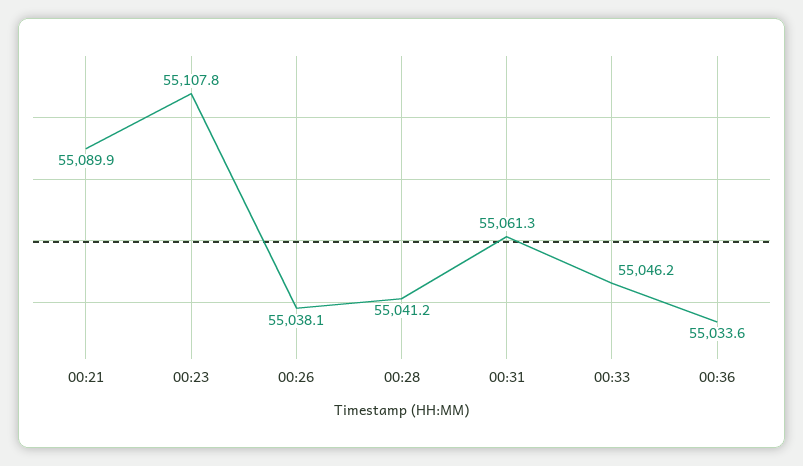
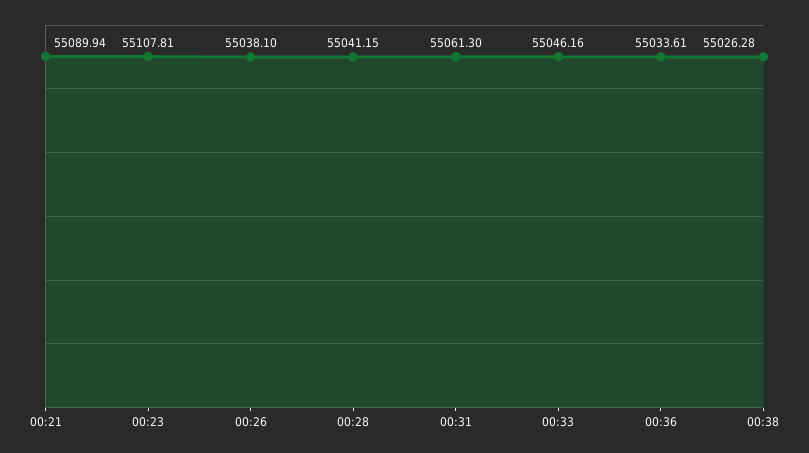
00:38: none -> 55026.28

